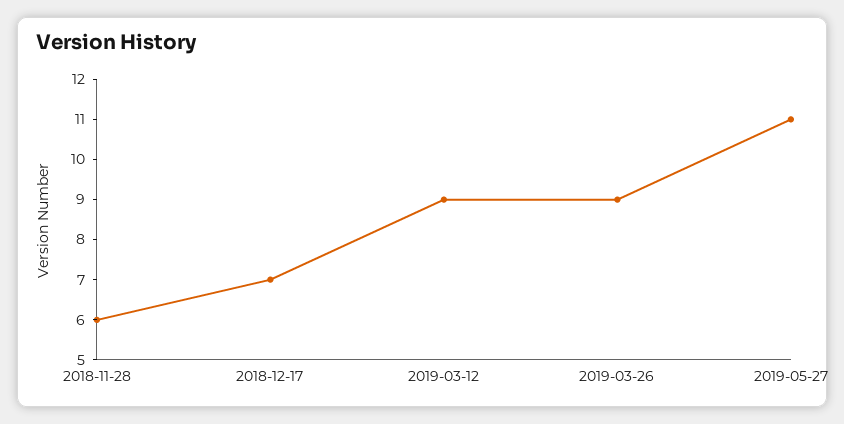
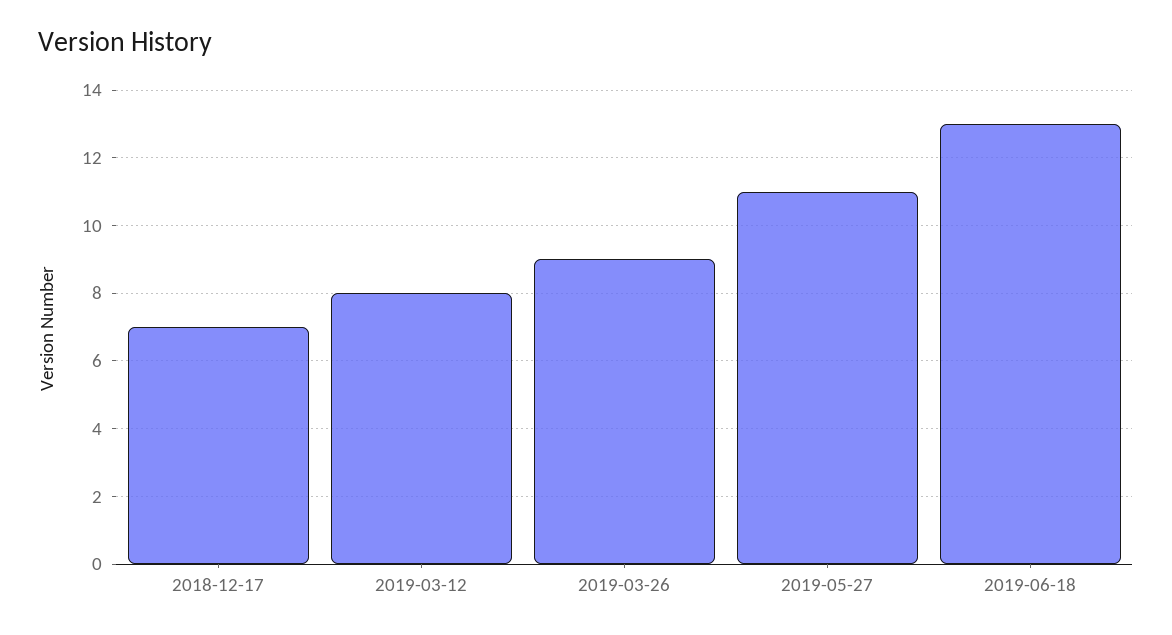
2018-11-28: 6 -> none
2019-03-12: 9 -> 8
2019-06-18: none -> 13

